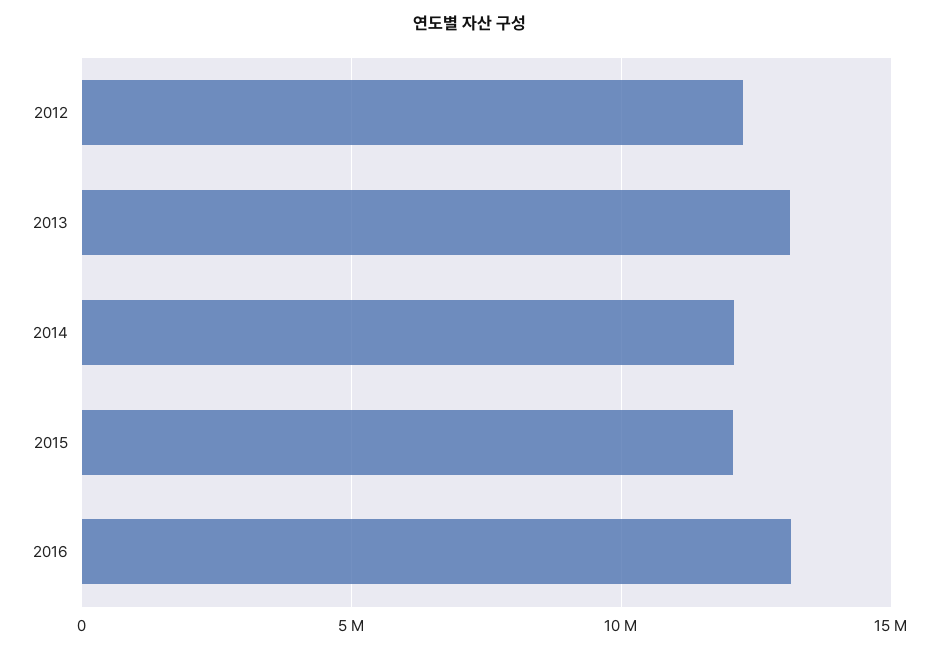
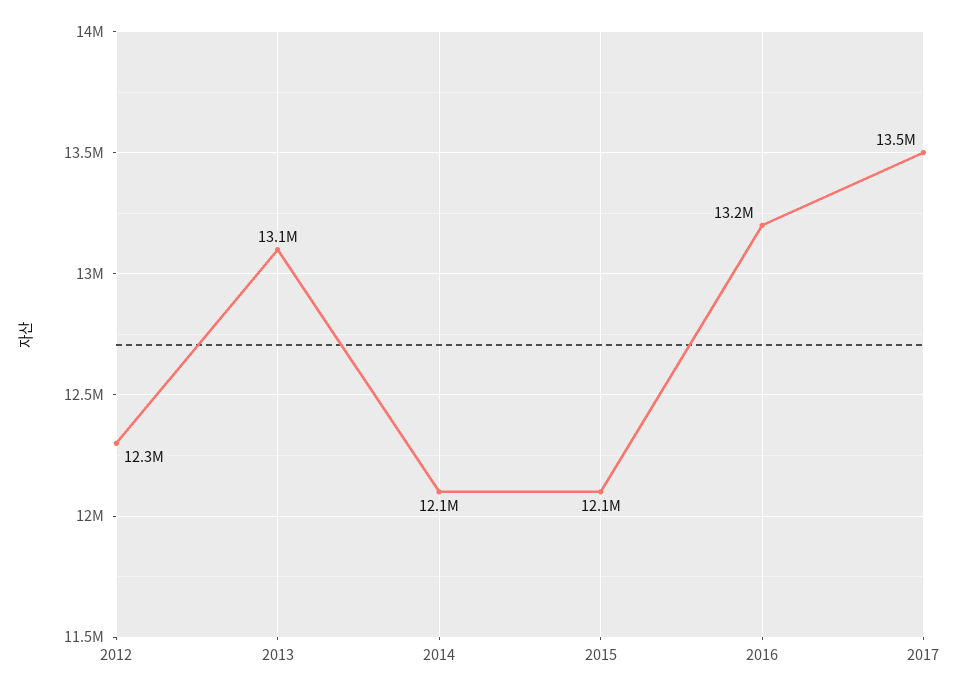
2017: none -> 13500000

